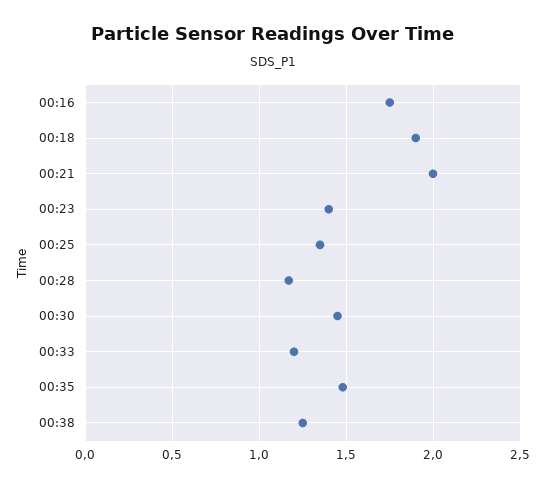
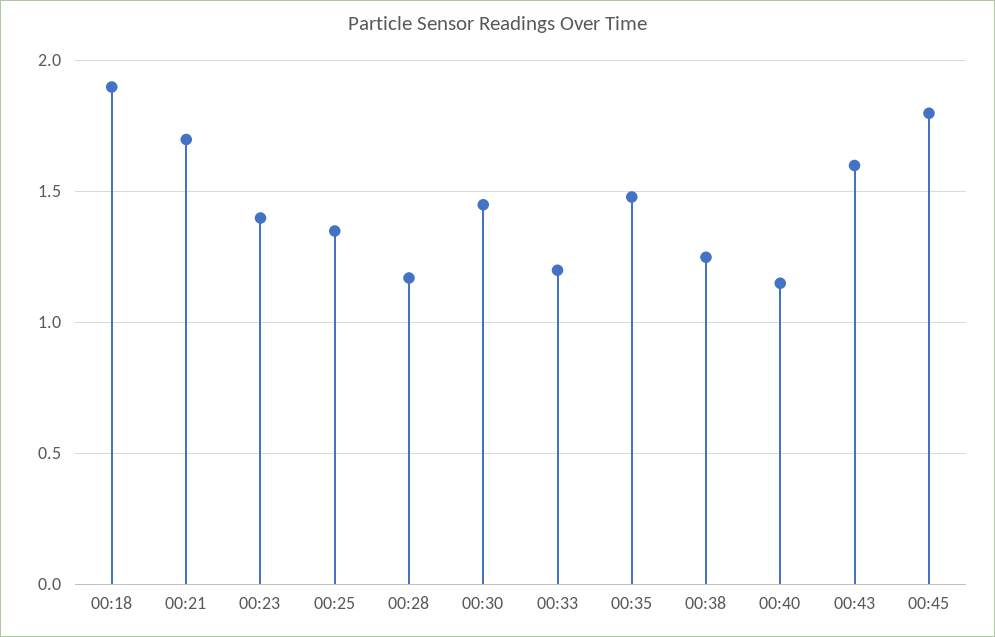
00:16: 1.75 -> none
00:21: 2 -> 1.7
00:40: none -> 1.15
00:43: none -> 1.6
00:45: none -> 1.8

